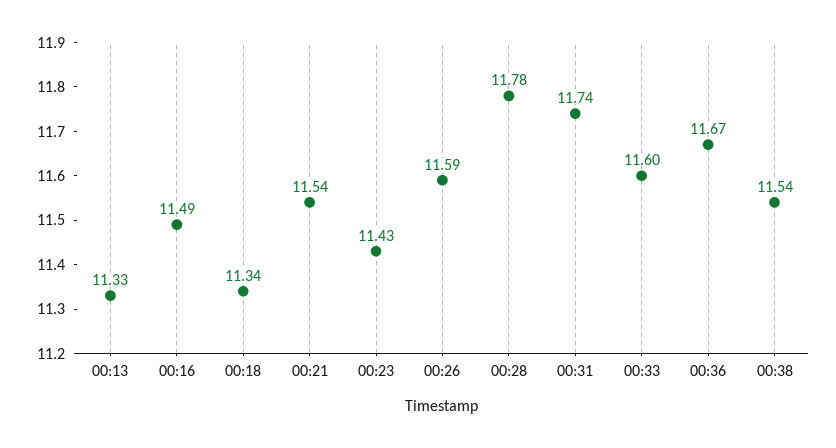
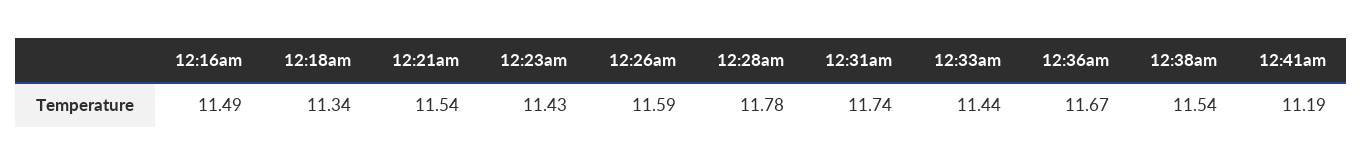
00:13: 11.33 -> none
00:33: 11.6 -> 11.44
12:41am: none -> 11.19

